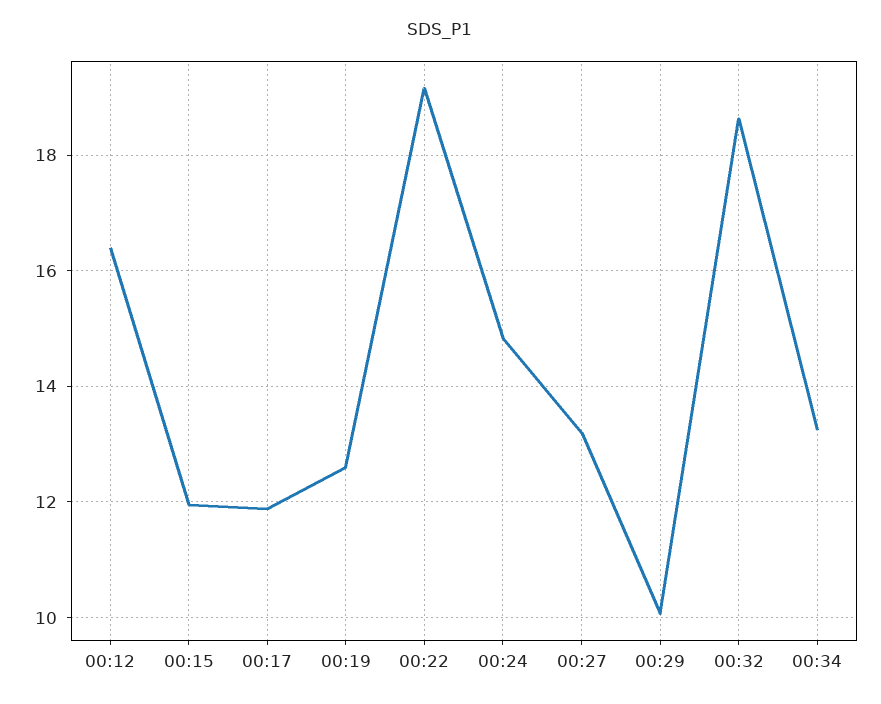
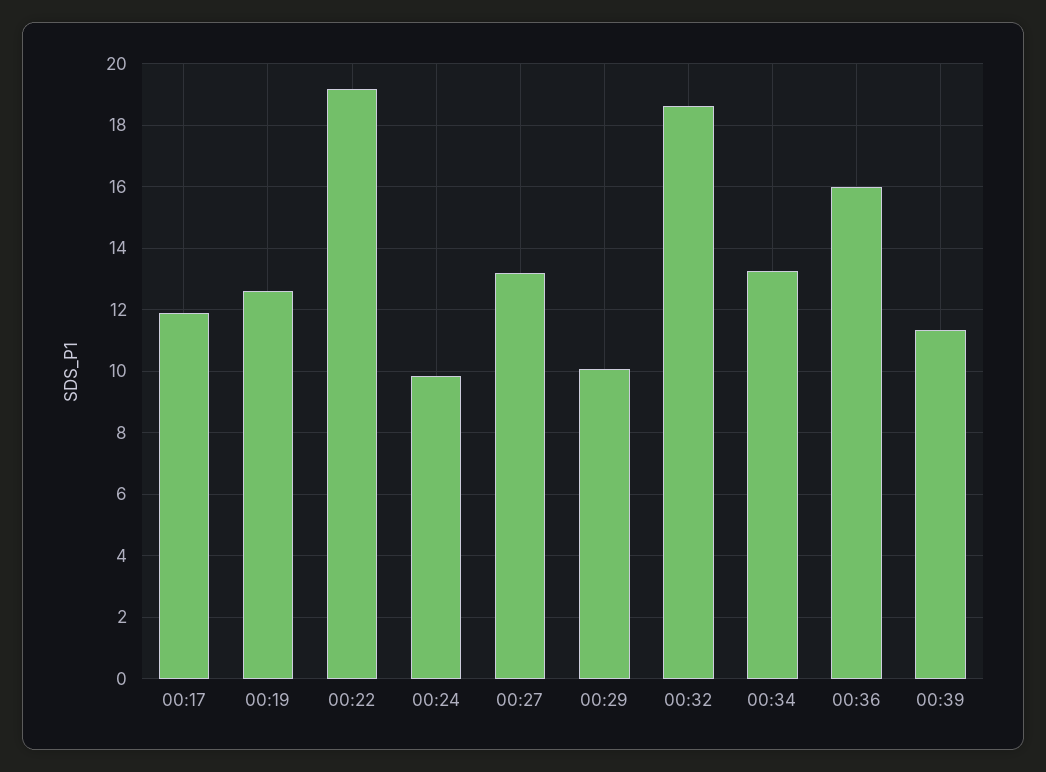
00:12: 16.4 -> none
00:15: 12 -> none
00:24: 14.8 -> 9.8
00:36: none -> 16
00:39: none -> 11.4

